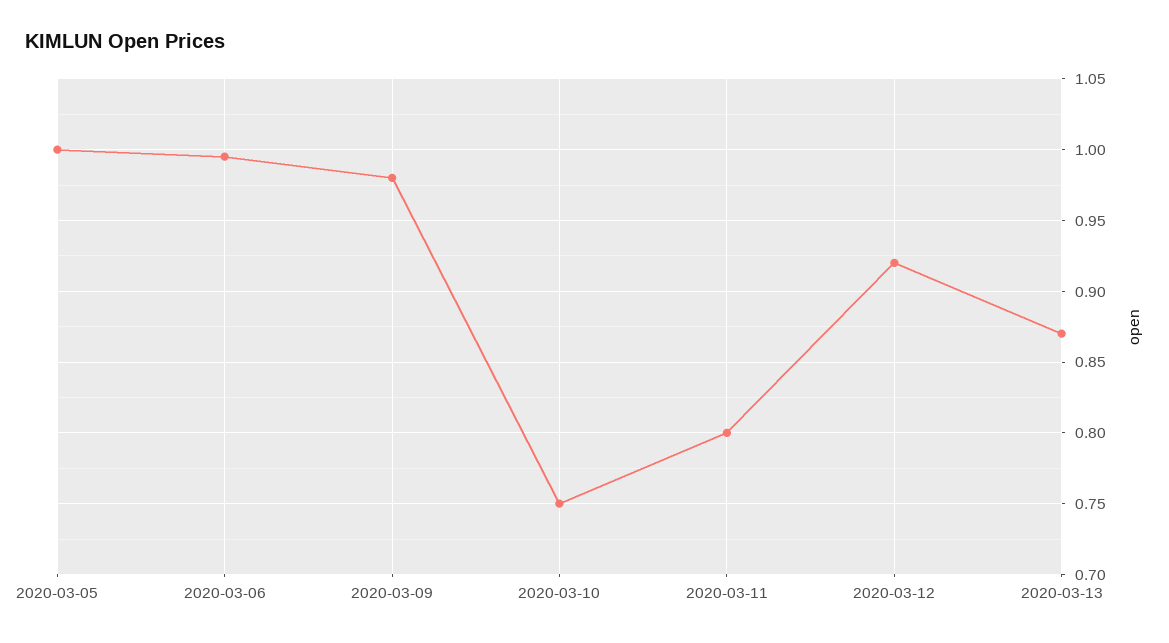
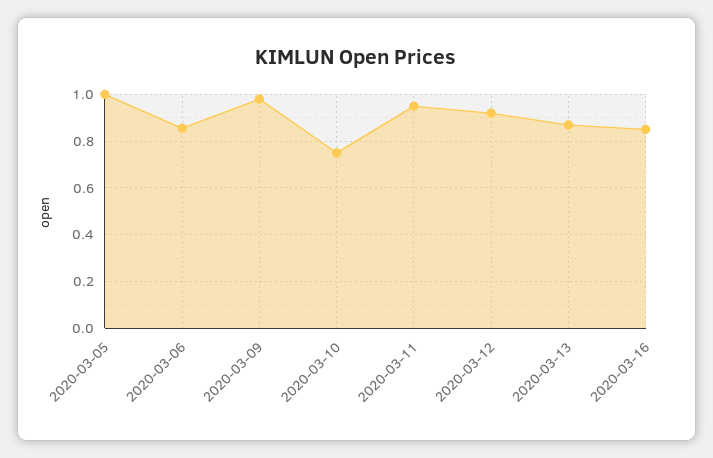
2020-03-06: 0.995 -> 0.85
2020-03-11: 0.8 -> 0.95
2020-03-16: none -> 0.85

